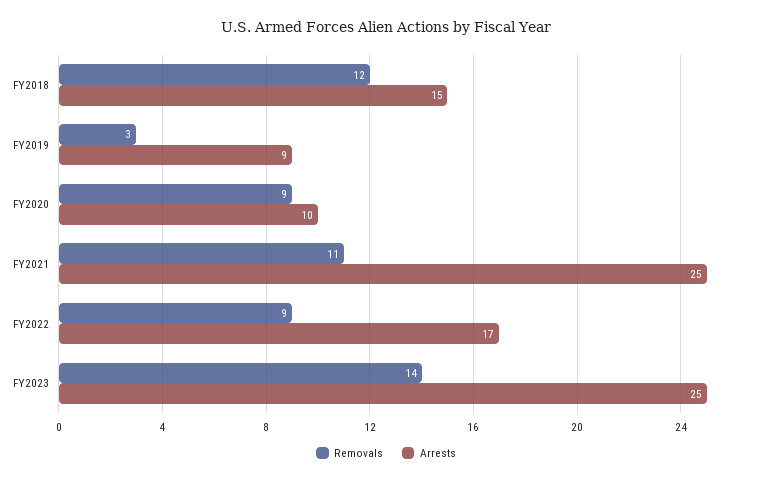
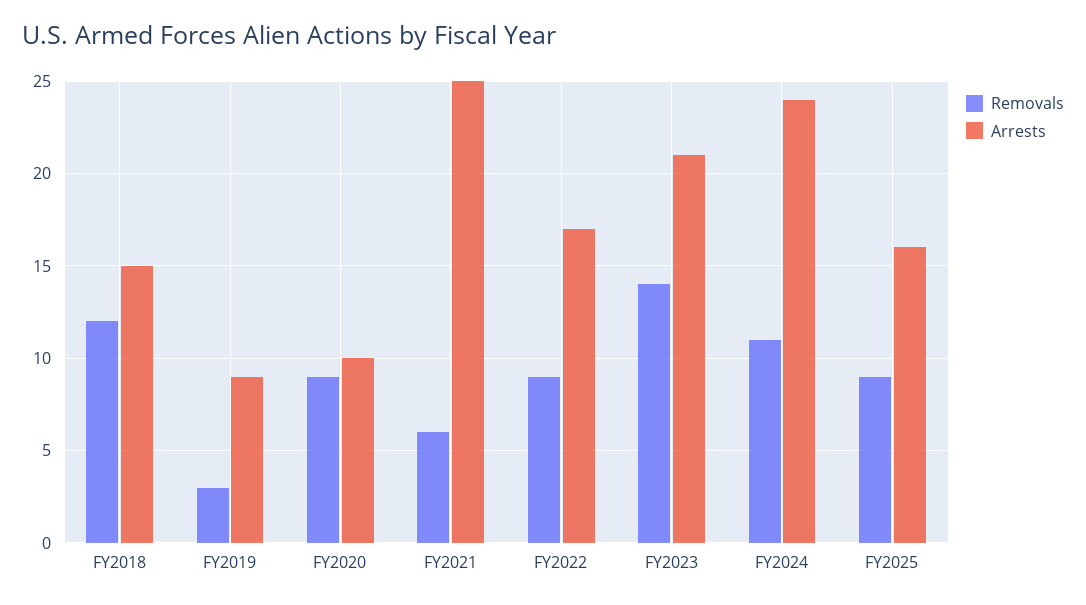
Removals, FY2021: 11 -> 6
Arrests, FY2023: 25 -> 21
Removals, FY2024: none -> 11
Arrests, FY2024: none -> 24
Removals, FY2025: none -> 9
Arrests, FY2025: none -> 16

